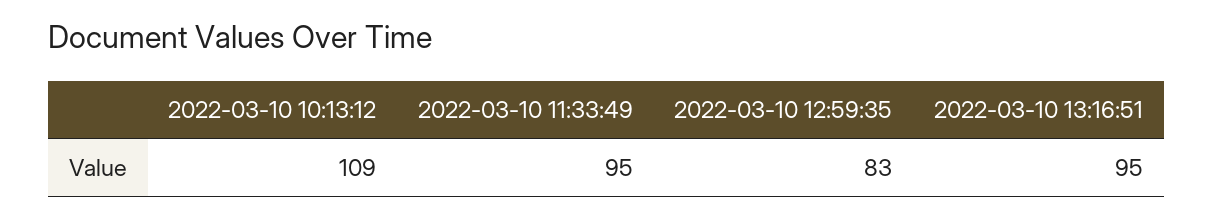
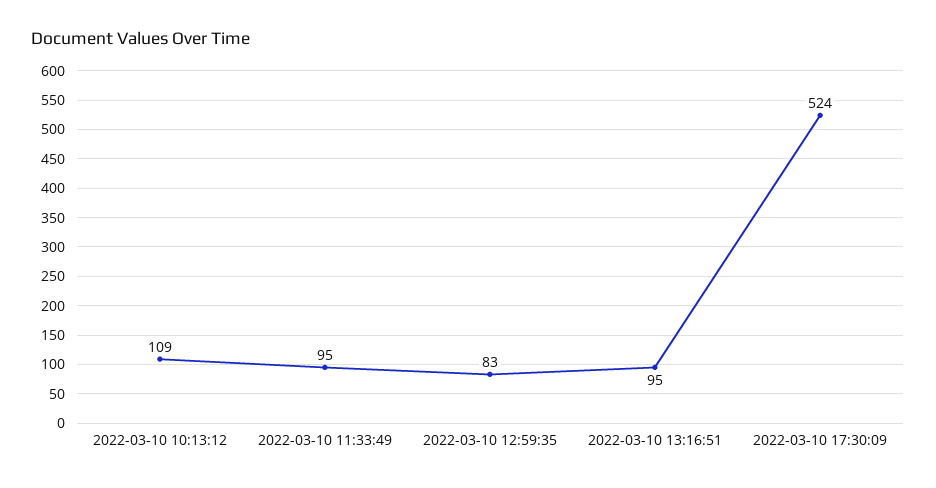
2022-03-10 17:30:09: none -> 524

